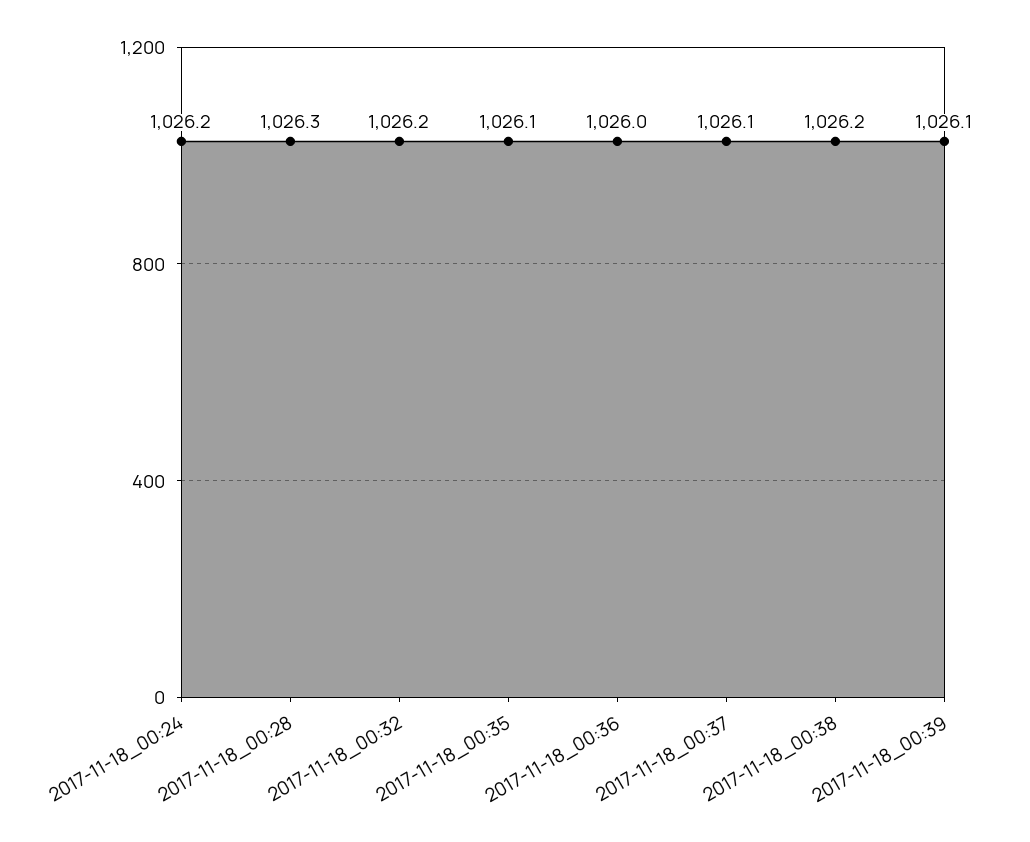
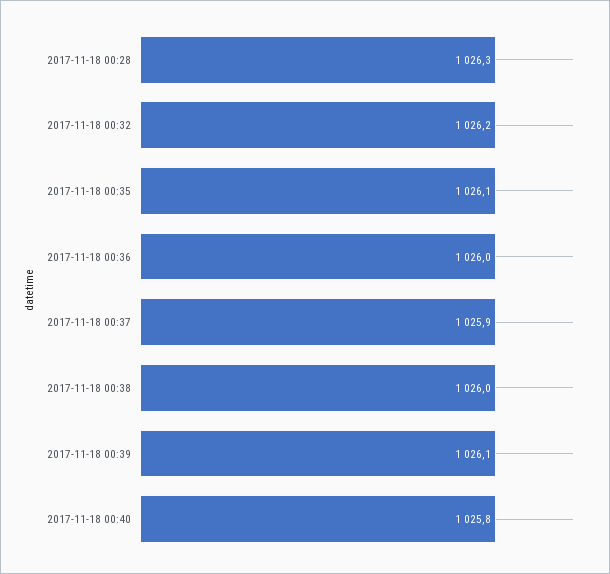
2017-11-18_00:24: 1026.2 -> none
2017-11-18_00:37: 1026.1 -> 1025.9
2017-11-18_00:38: 1026.2 -> 1026
2017-11-18 00:40: none -> 1025.8

